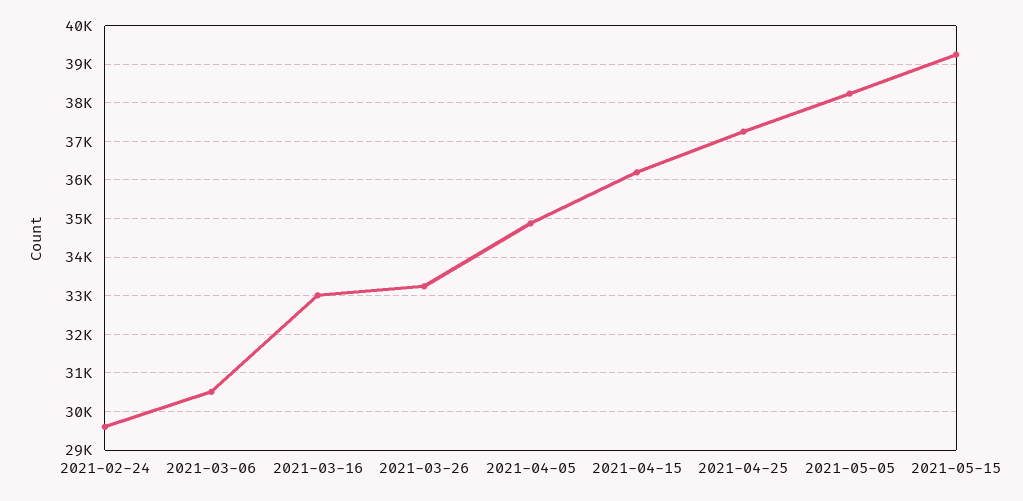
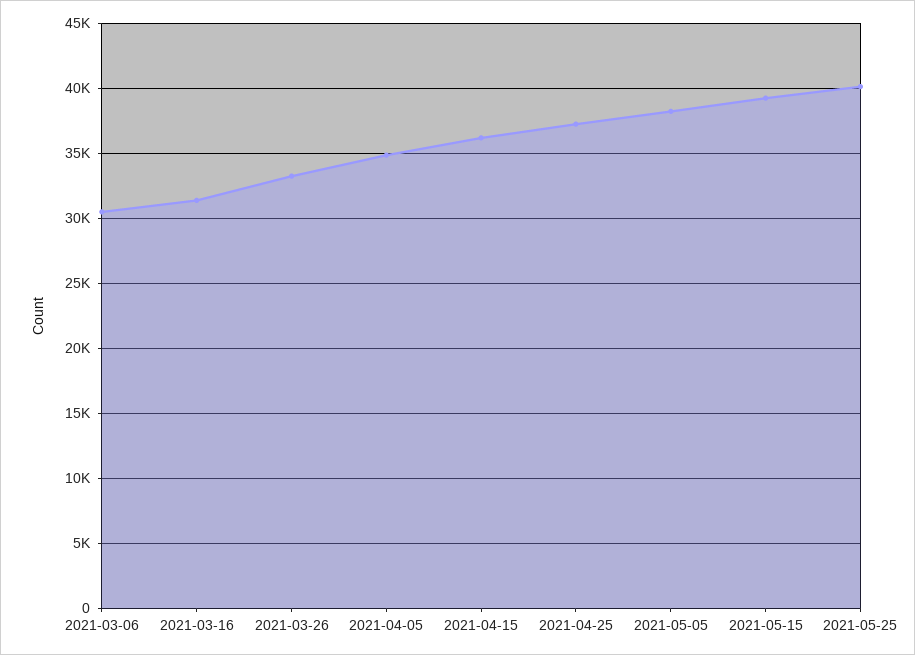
2021-02-24: 29600 -> none
2021-03-16: 33000 -> 31500
2021-05-25: none -> 40000

